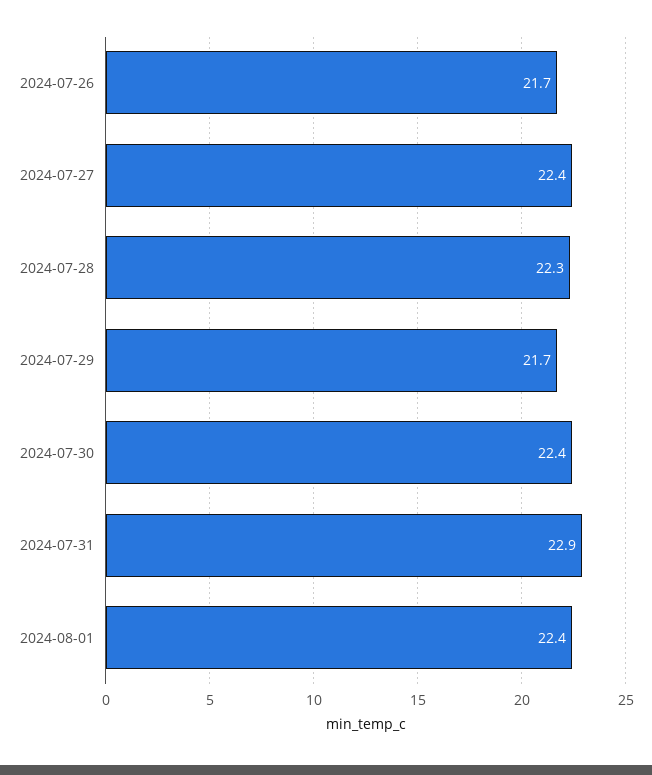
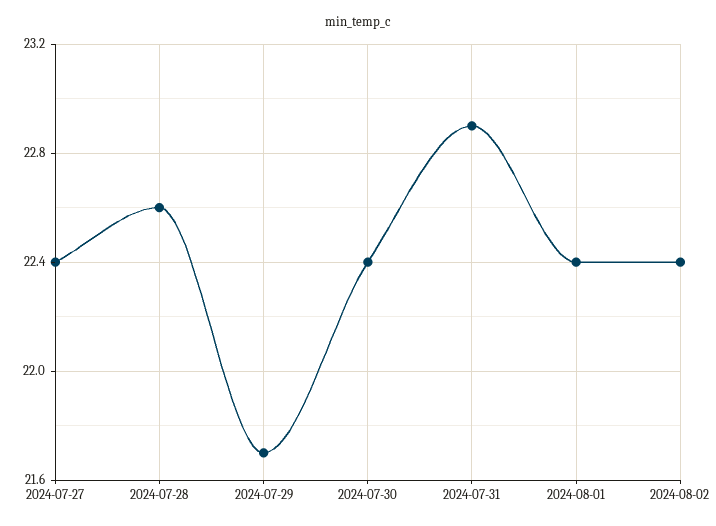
2024-07-26: 21.7 -> none
2024-07-28: 22.3 -> 22.6
2024-08-02: none -> 22.4

